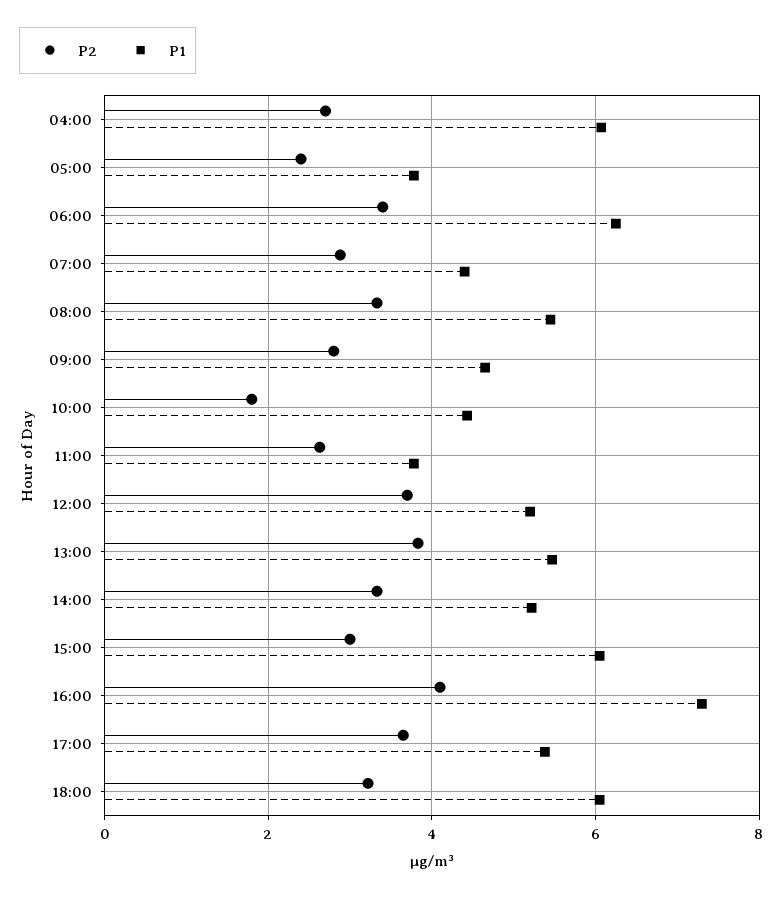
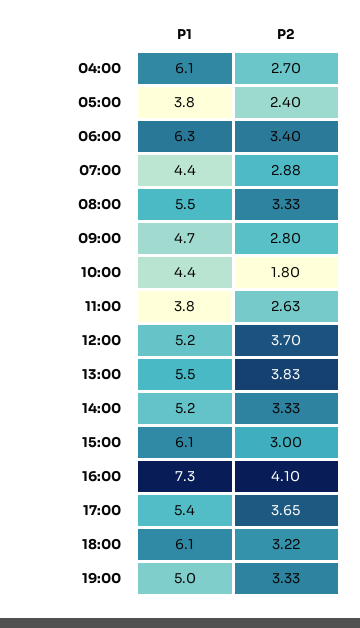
P1, 19:00: none -> 5
P2, 19:00: none -> 3.33

